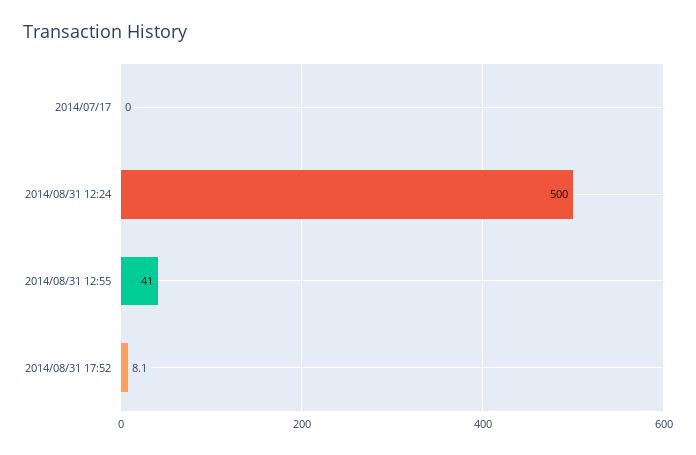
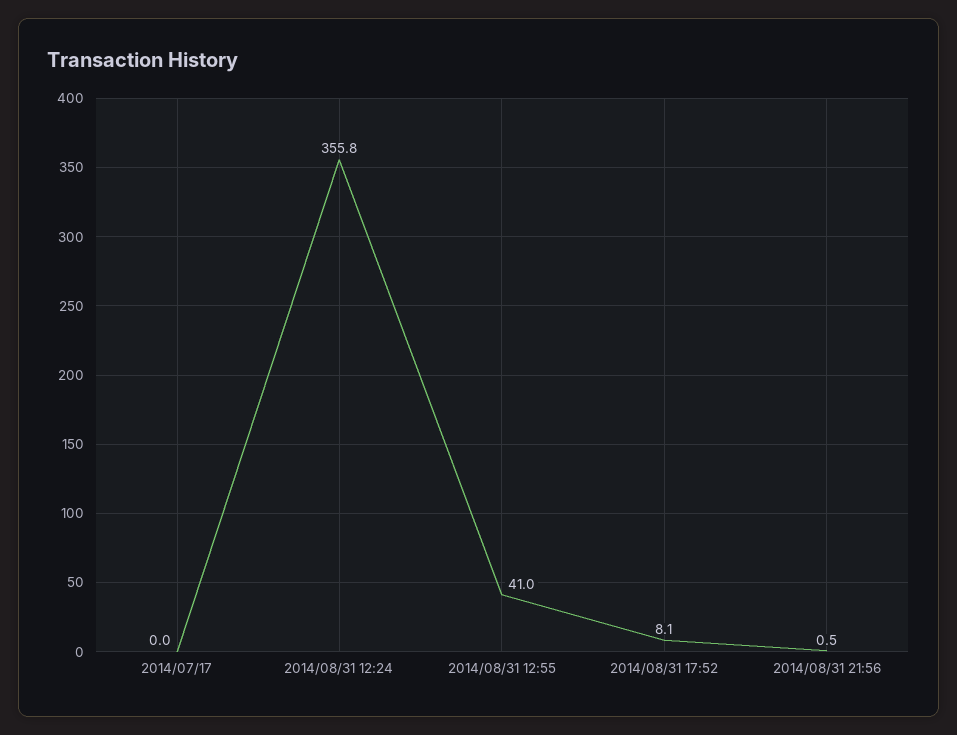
2014/08/31 12:24: 500 -> 355.8
2014/08/31 21:56: none -> 0.5

